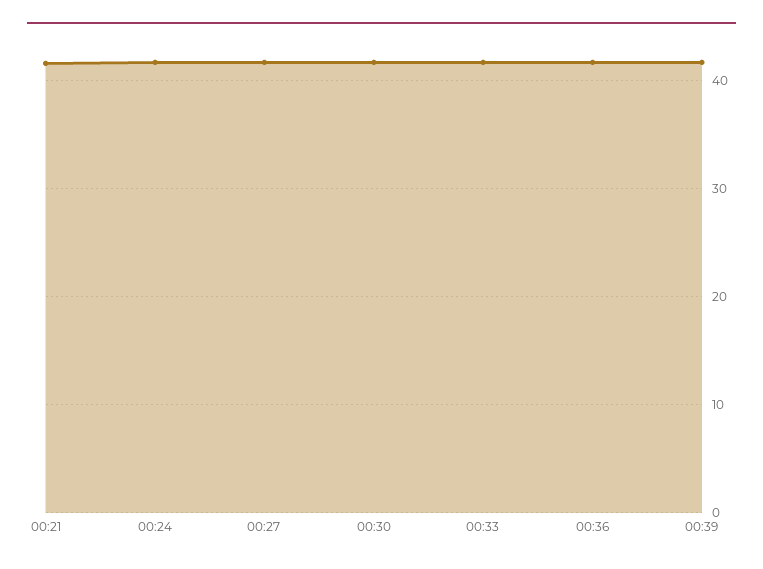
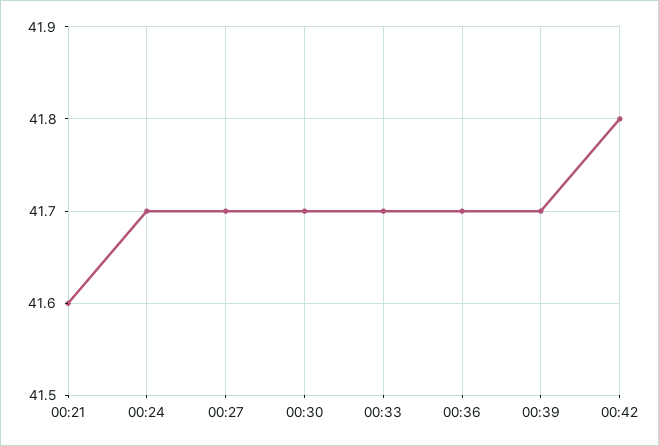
00:42: none -> 41.8

